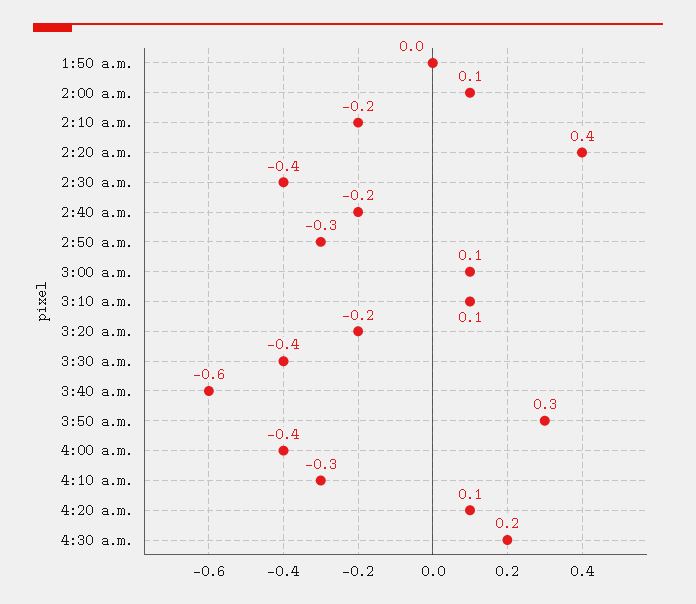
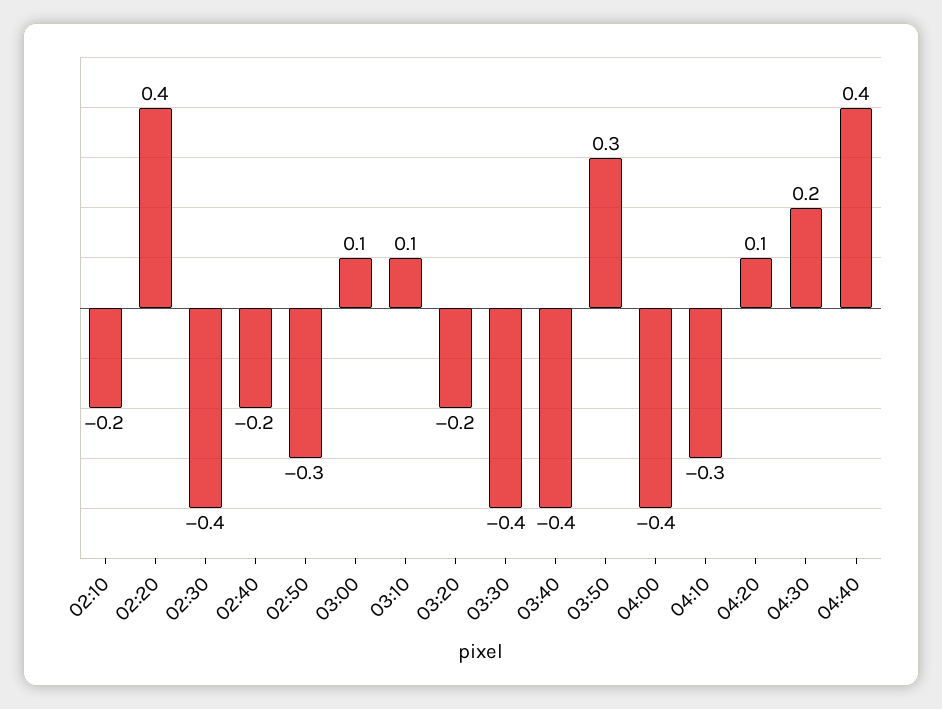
1:50 a.m.: 0 -> none
2:00 a.m.: 0.1 -> none
3:40 a.m.: -0.6 -> -0.4
04:40: none -> 0.4

